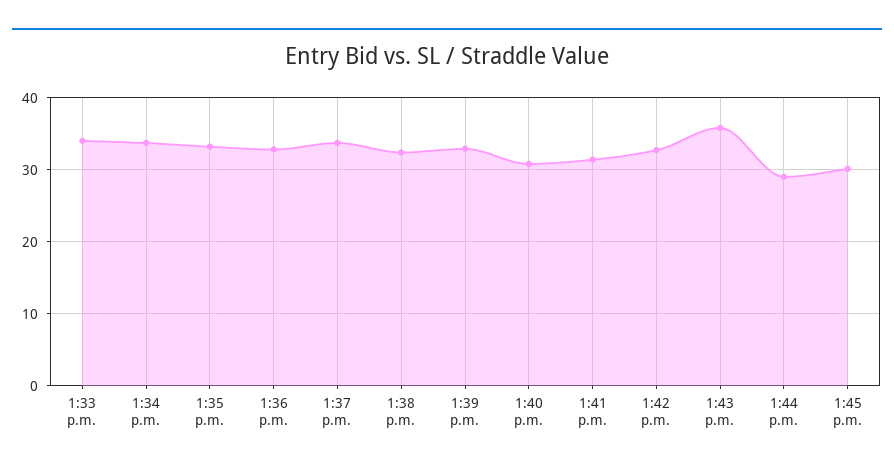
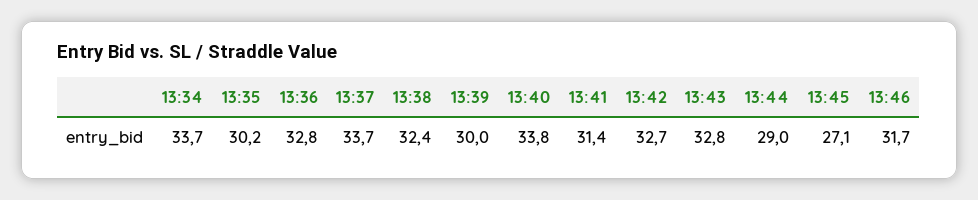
1:33 p.m.: 34 -> none
1:35 p.m.: 33 -> 30.2
1:39 p.m.: 33 -> 30
1:40 p.m.: 31 -> 33.8
1:43 p.m.: 36 -> 32.8
1:45 p.m.: 30 -> 27.1
13:46: none -> 31.7

